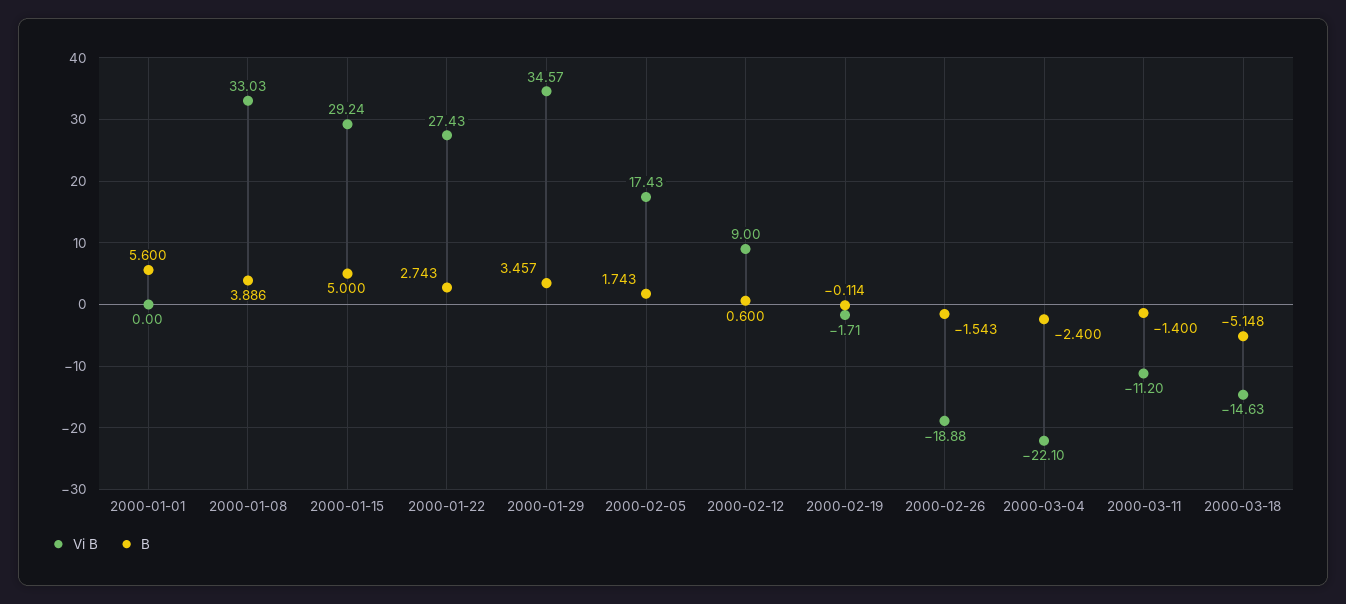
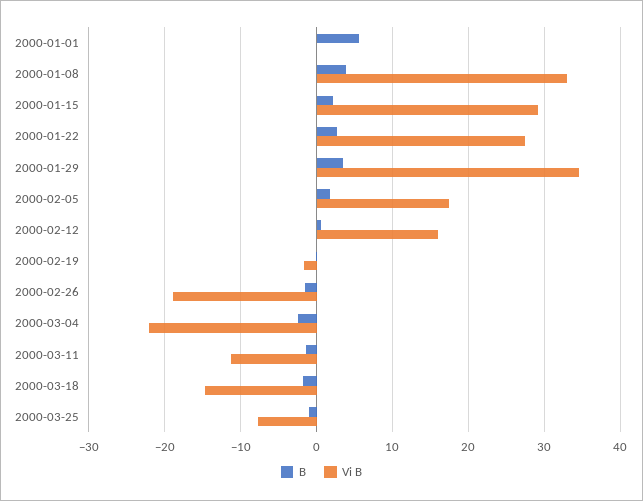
B, 2000-01-15: 5 -> 2
Vi B, 2000-02-12: 9 -> 16
B, 2000-03-18: -5.148 -> -2
B, 2000-03-25: none -> -1
Vi B, 2000-03-25: none -> -8

